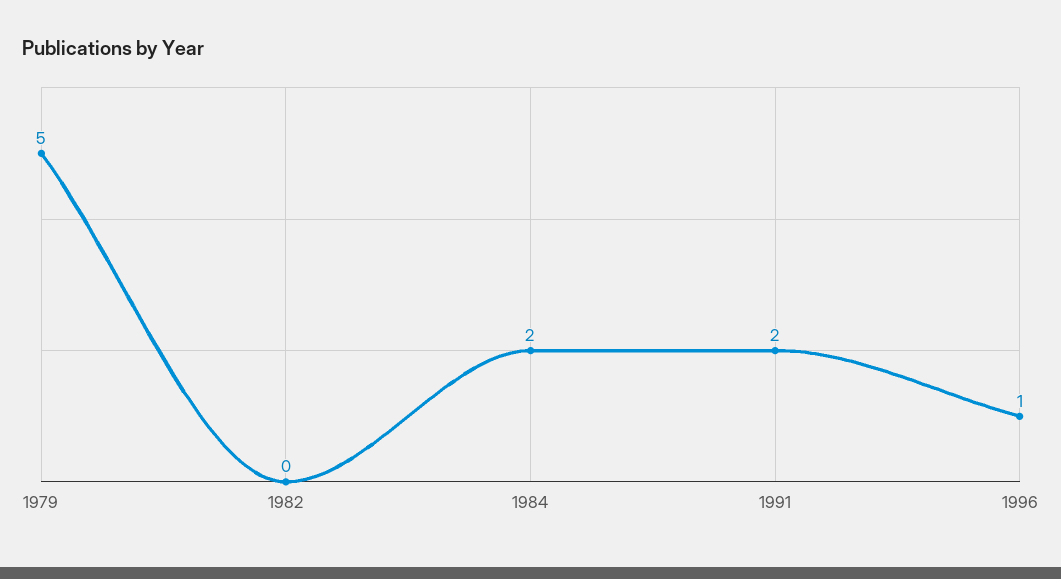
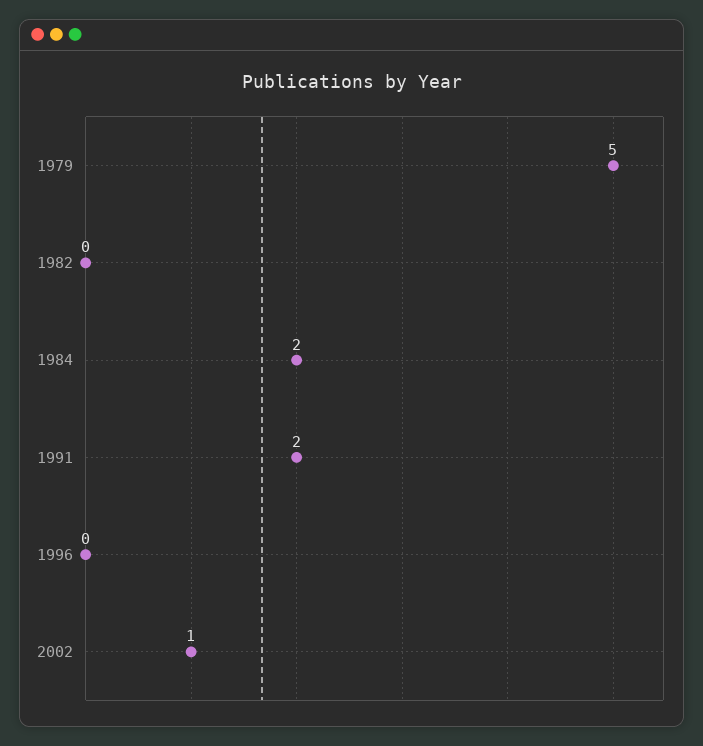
1996: 1 -> 0
2002: none -> 1

